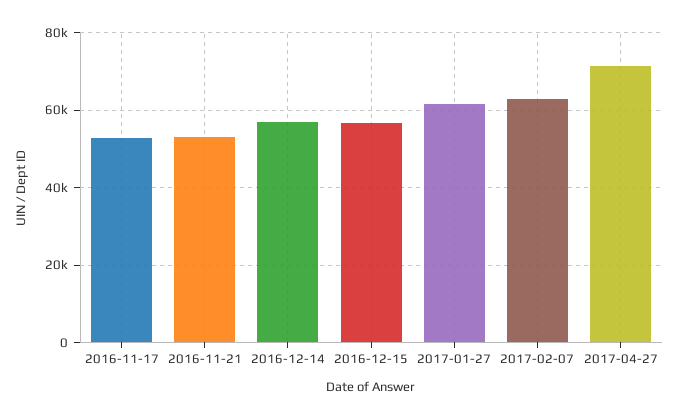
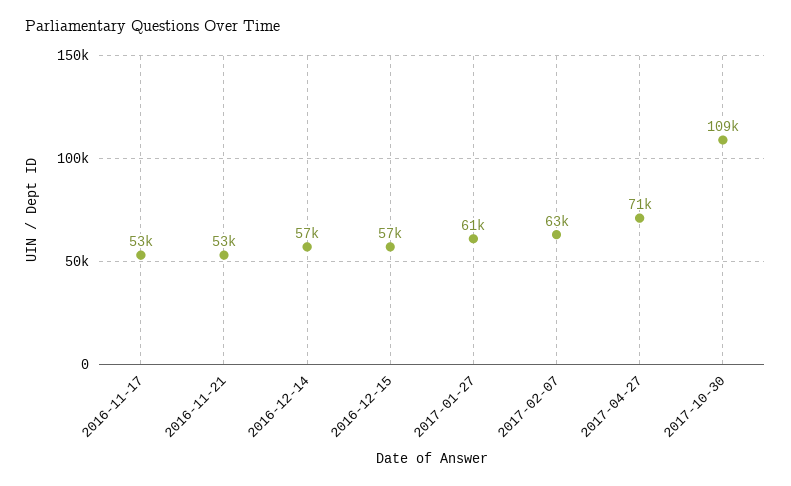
2017-10-30: none -> 109000

